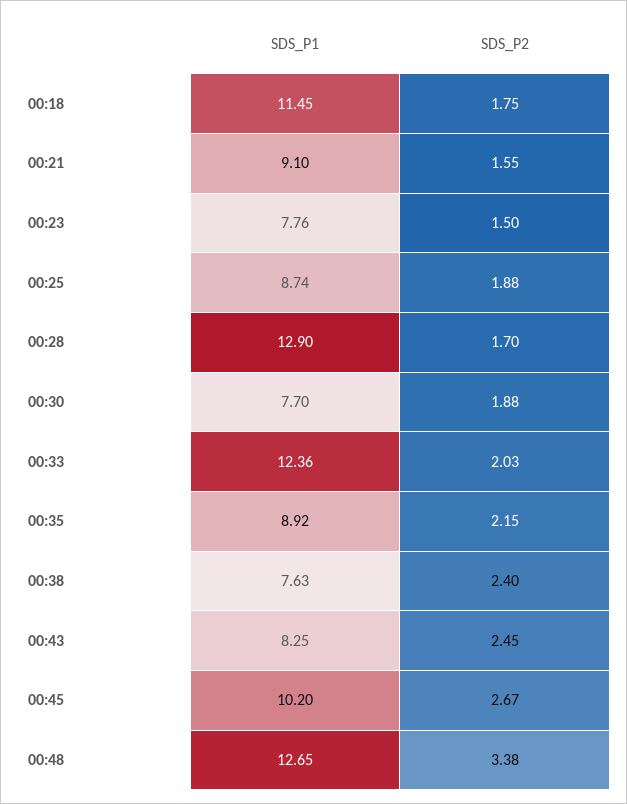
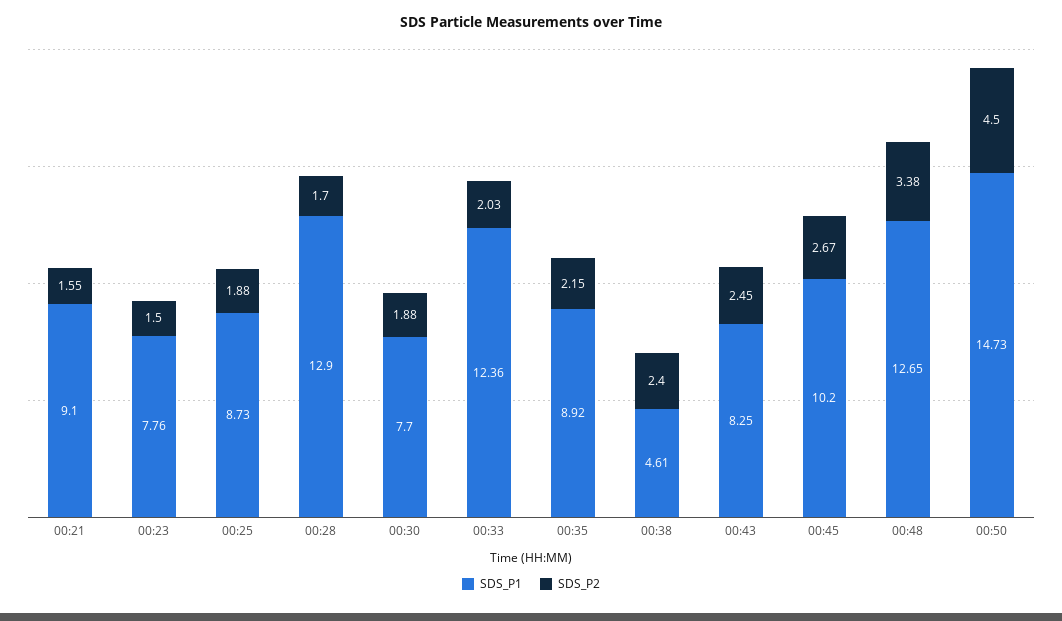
SDS_P1, 00:18: 11.45 -> none
SDS_P2, 00:18: 1.75 -> none
SDS_P1, 00:25: 8.74 -> 8.73
SDS_P1, 00:38: 7.63 -> 4.61
SDS_P1, 00:50: none -> 14.73
SDS_P2, 00:50: none -> 4.5

